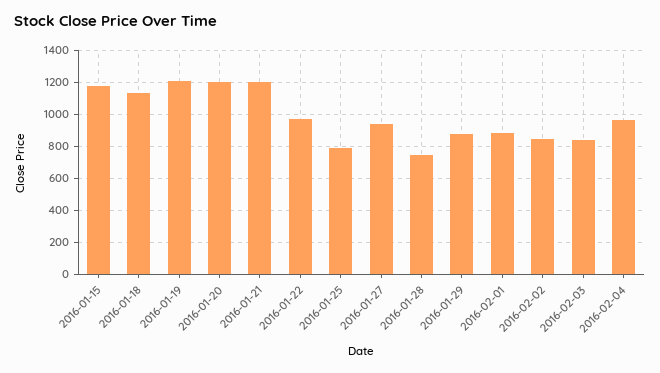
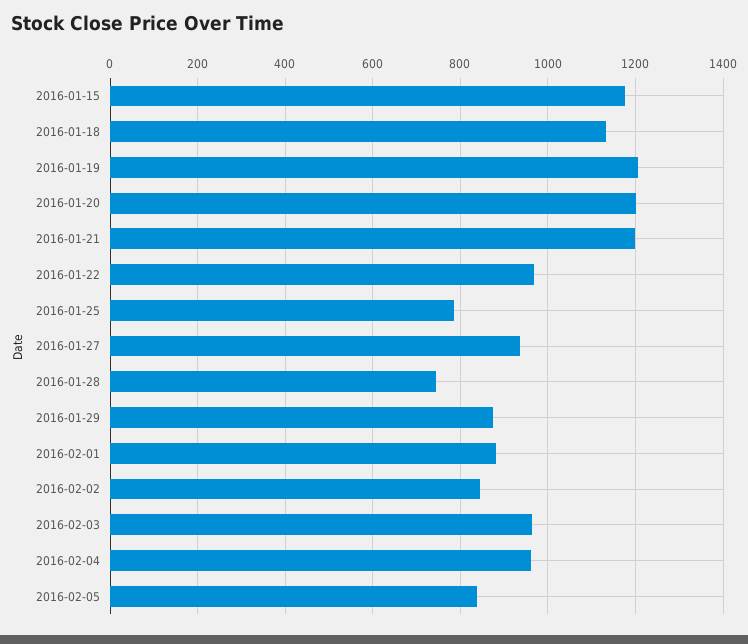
2016-02-03: 850 -> 960
2016-02-05: none -> 840

